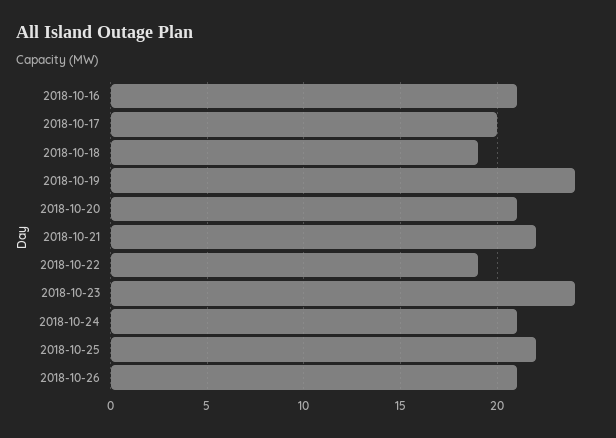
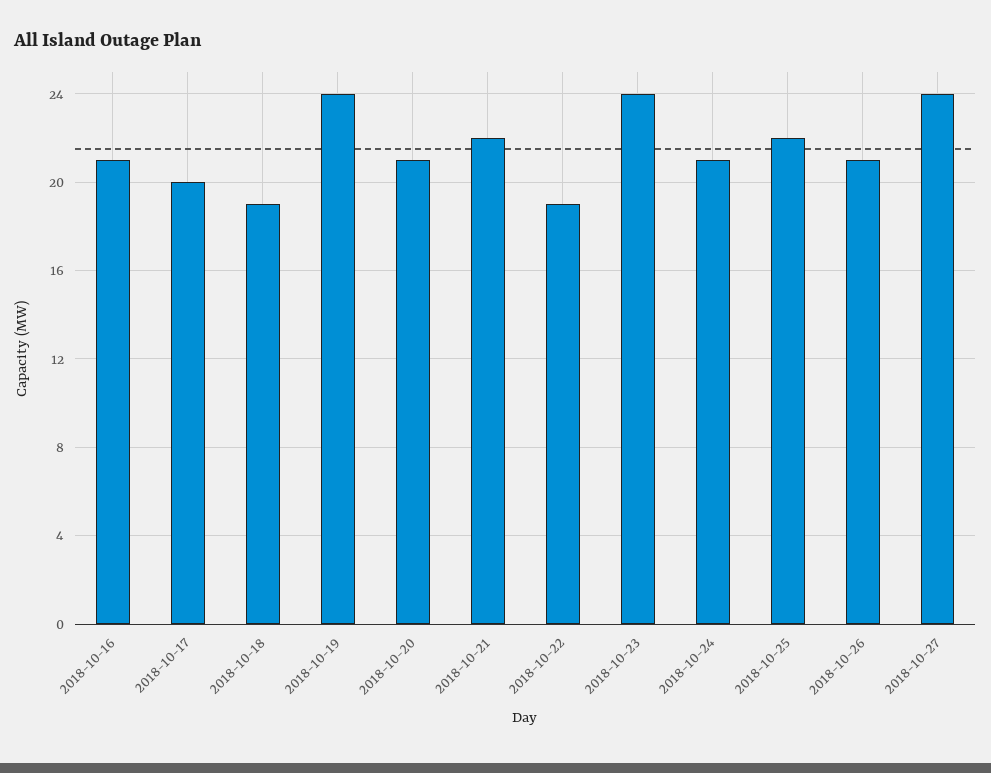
2018-10-27: none -> 24

